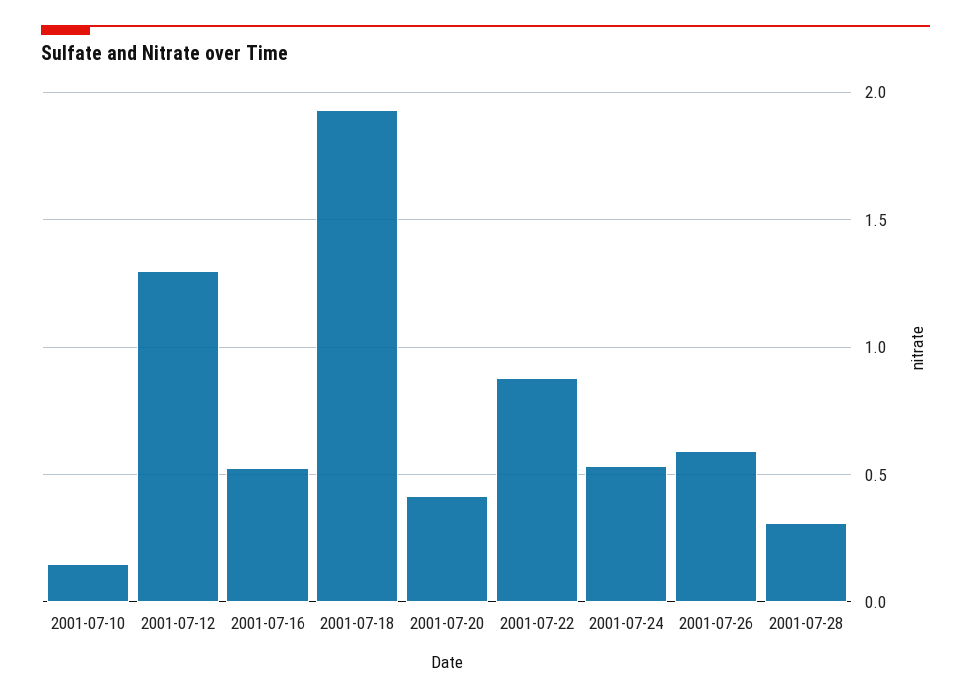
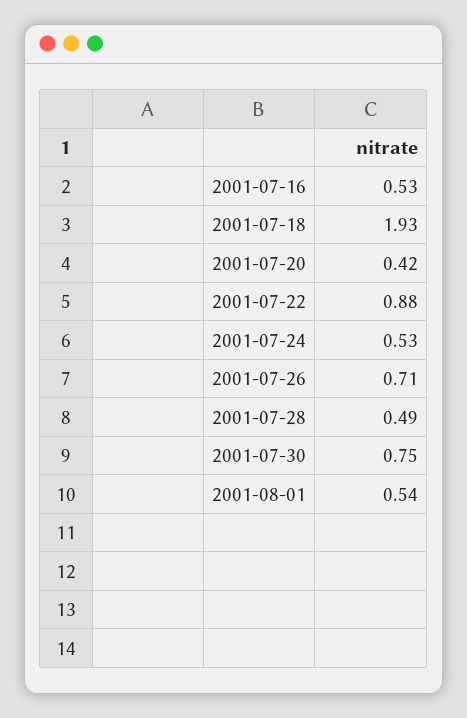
2001-07-10: 0.15 -> none
2001-07-12: 1.3 -> none
2001-07-26: 0.6 -> 0.71
2001-07-28: 0.3 -> 0.49
2001-07-30: none -> 0.75
2001-08-01: none -> 0.54

